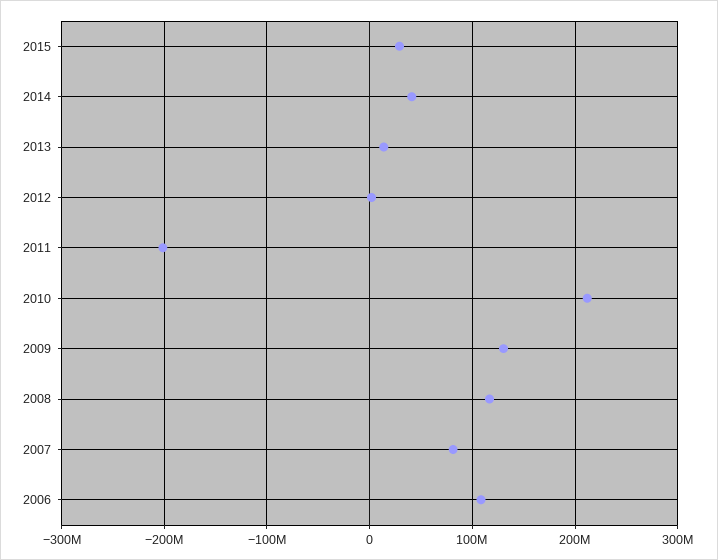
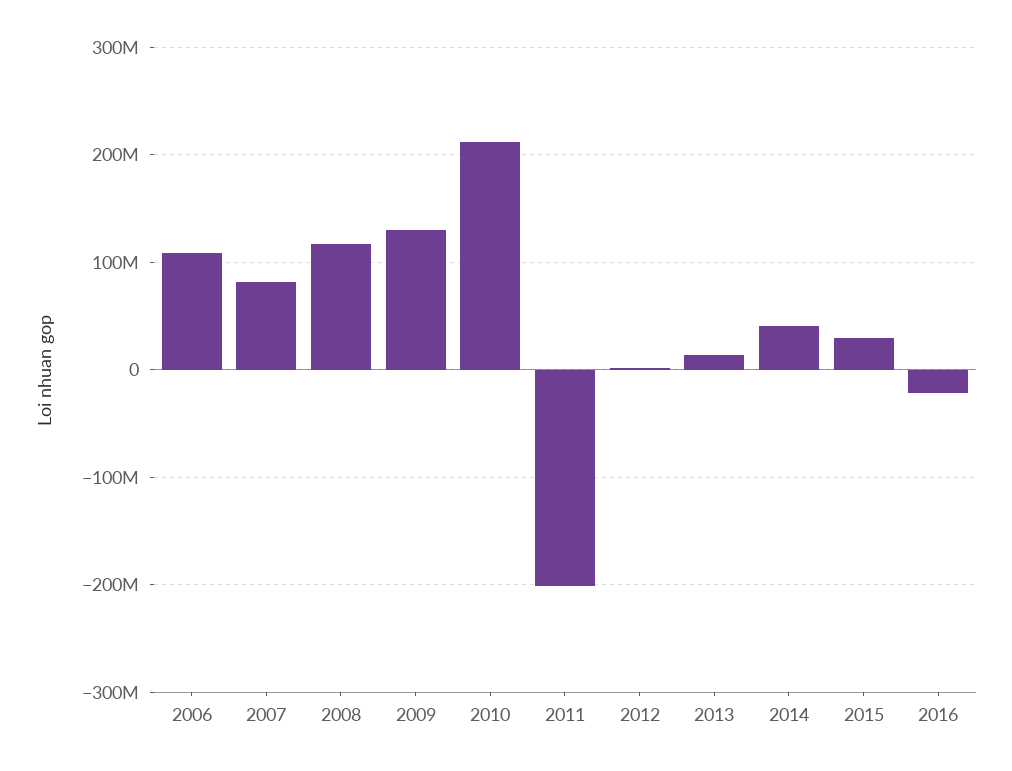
2016: none -> -20000000

